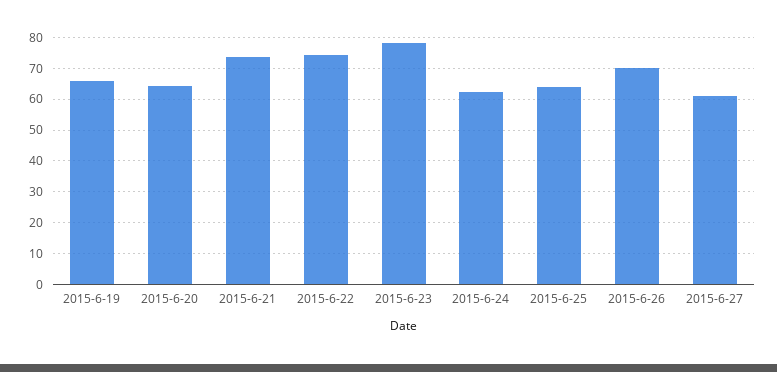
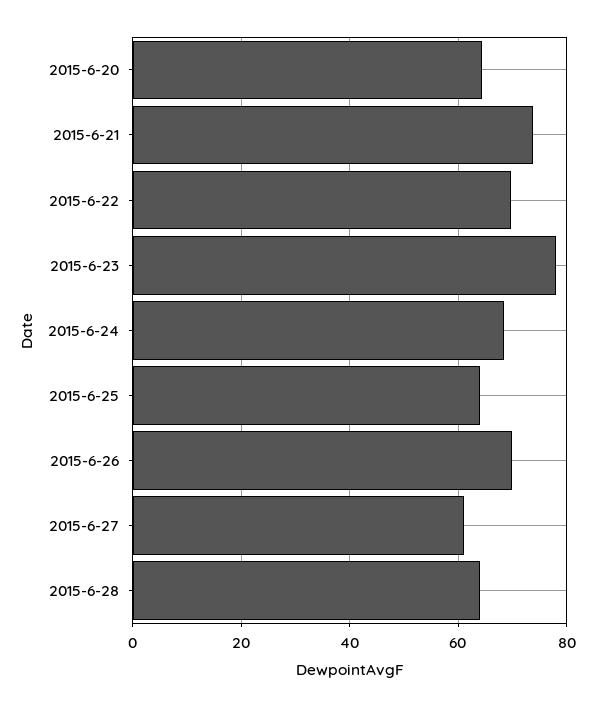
2015-6-19: 66 -> none
2015-6-22: 74 -> 70
2015-6-24: 62 -> 68
2015-6-28: none -> 64

